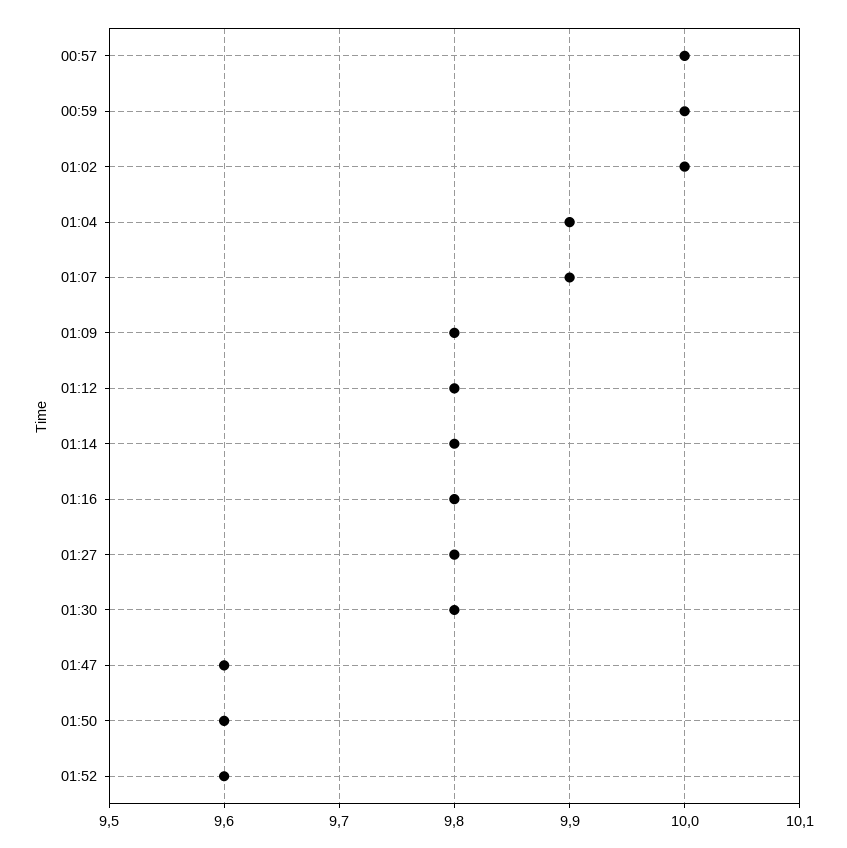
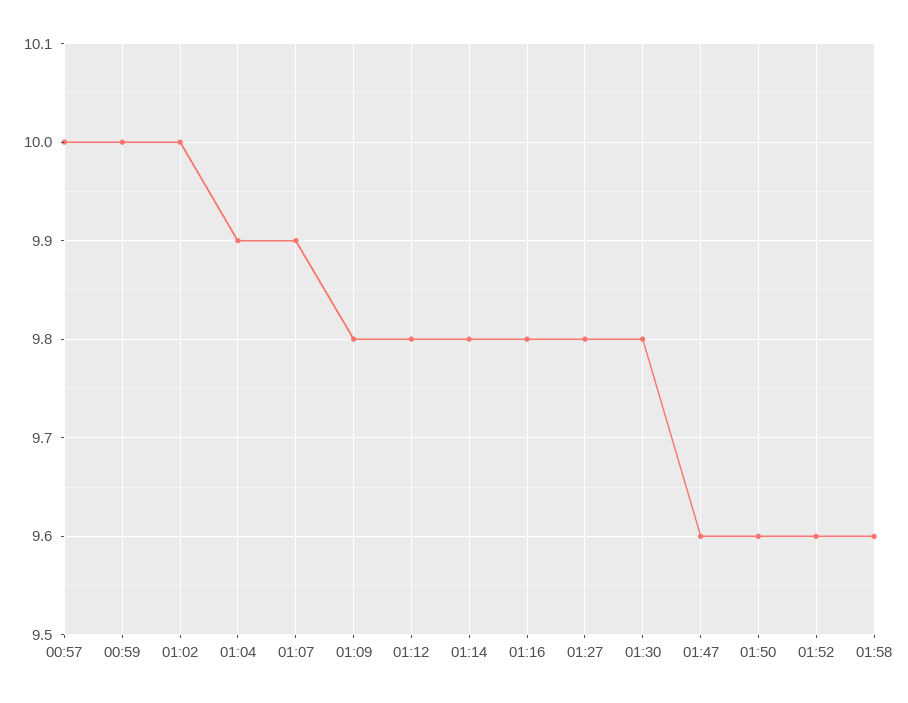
01:58: none -> 9.6

